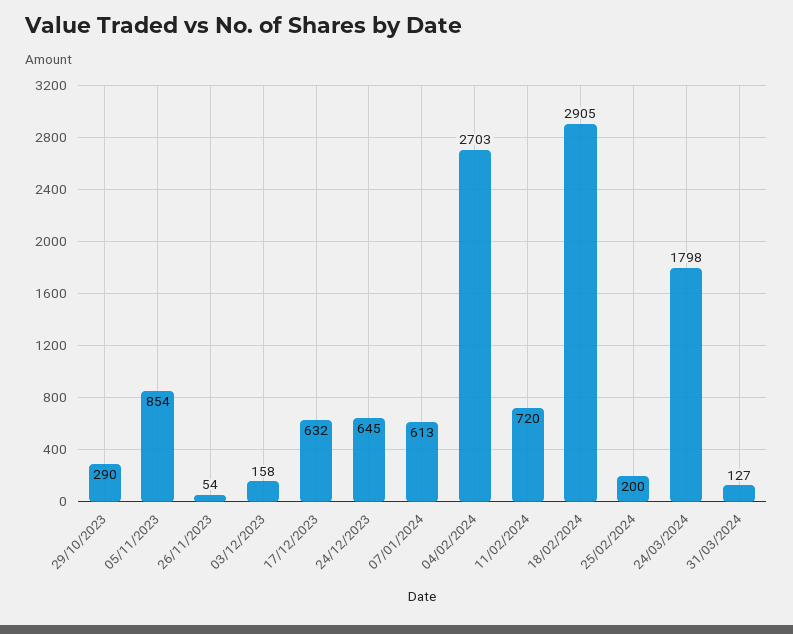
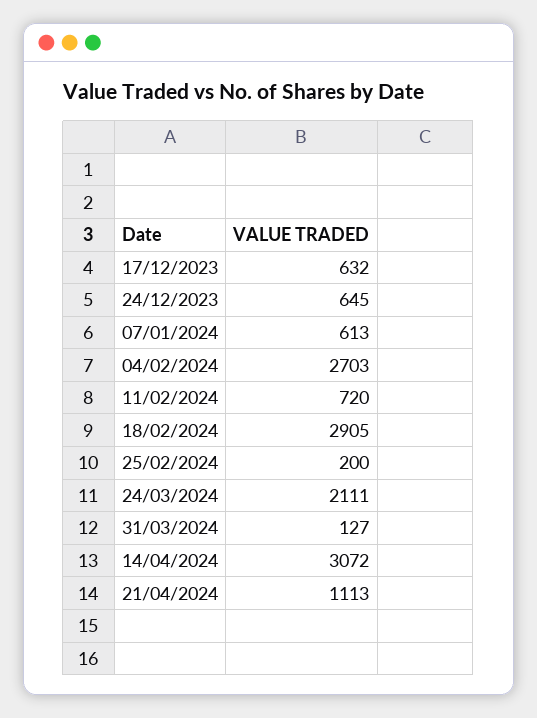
29/10/2023: 290 -> none
05/11/2023: 854 -> none
26/11/2023: 54 -> none
03/12/2023: 158 -> none
24/03/2024: 1798 -> 2111
14/04/2024: none -> 3072
21/04/2024: none -> 1113

